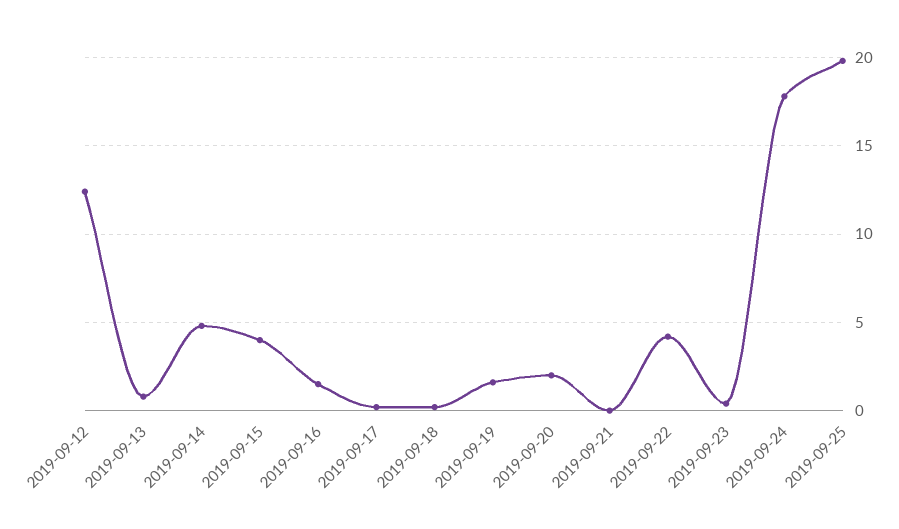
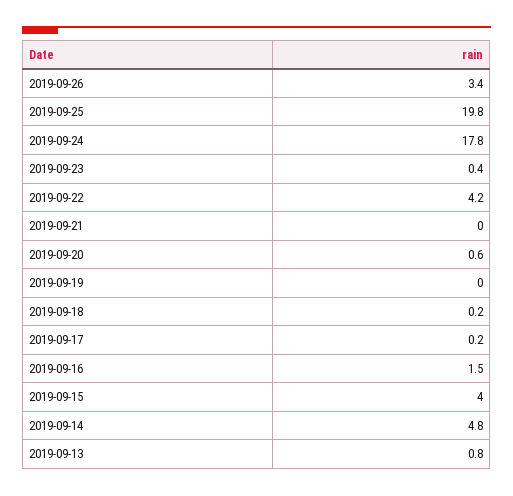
2019-09-12: 12.5 -> none
2019-09-19: 1.5 -> 0
2019-09-20: 2 -> 0.6
2019-09-26: none -> 3.4

